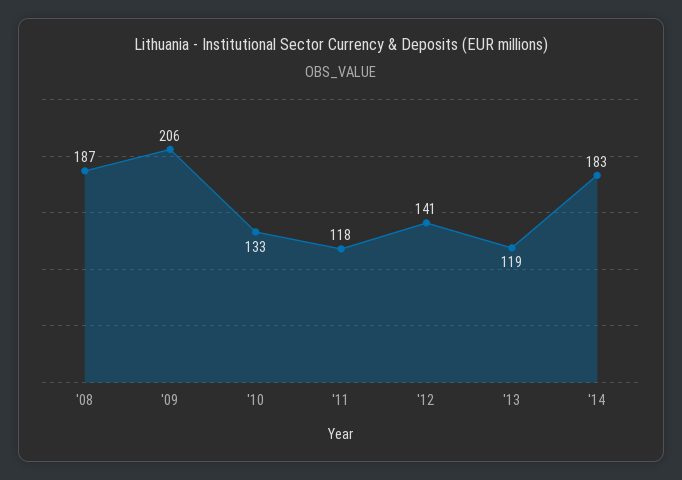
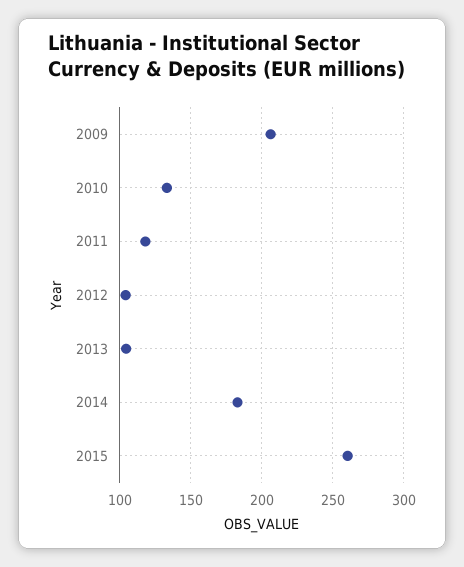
'08: 187 -> none
'12: 141 -> 105
'13: 119 -> 105
2015: none -> 260

